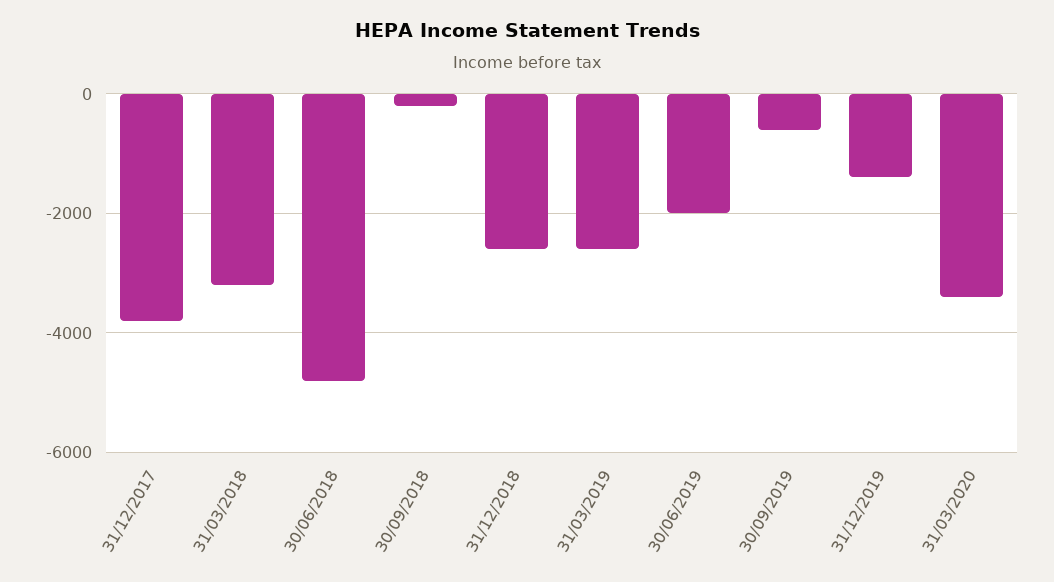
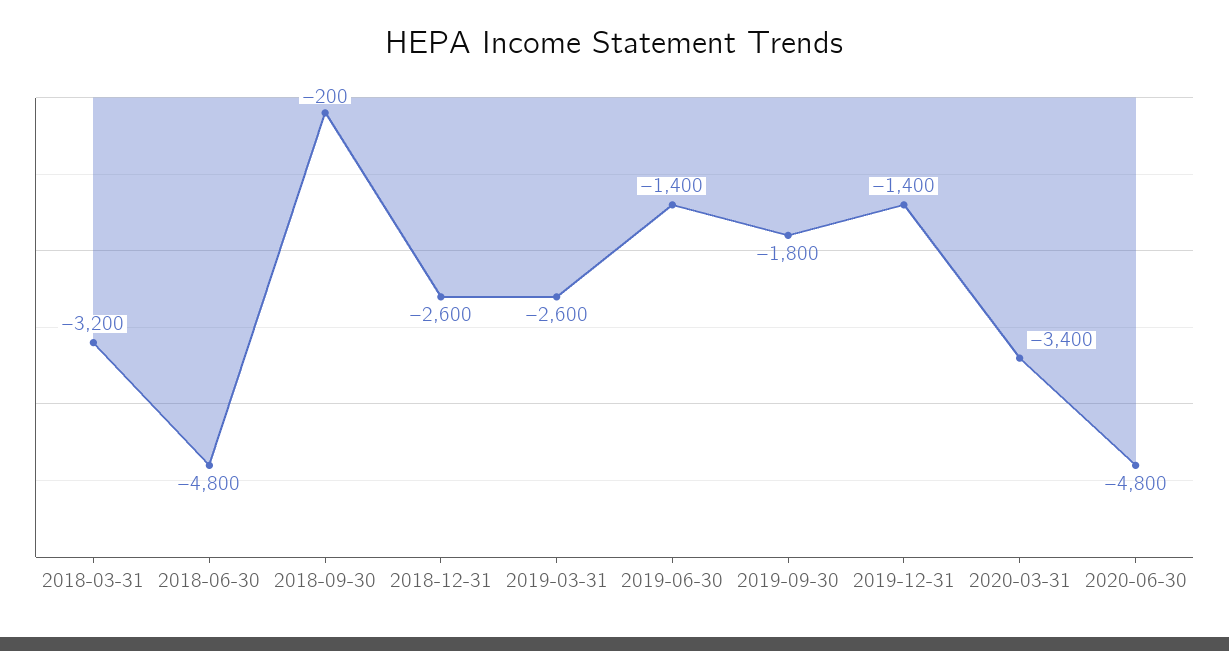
31/12/2017: -3800 -> none
30/06/2019: -2000 -> -1400
30/09/2019: -600 -> -1800
2020-06-30: none -> -4800

